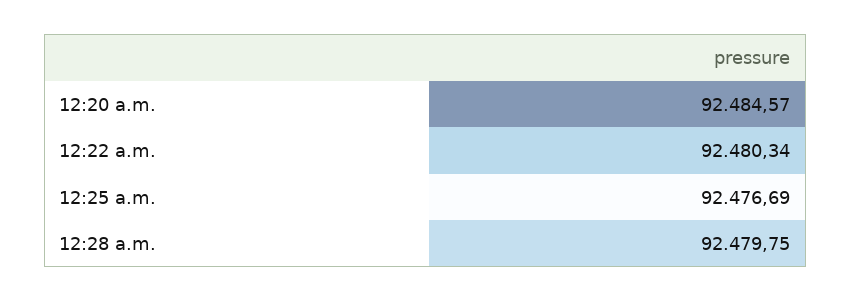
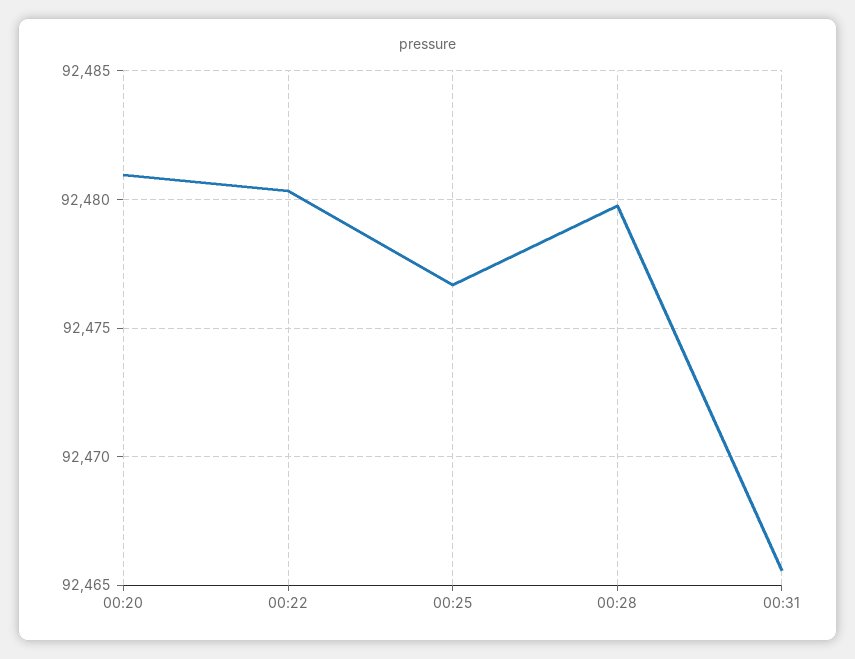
12:20 a.m.: 92484.57 -> 92481
00:31: none -> 92465.5

